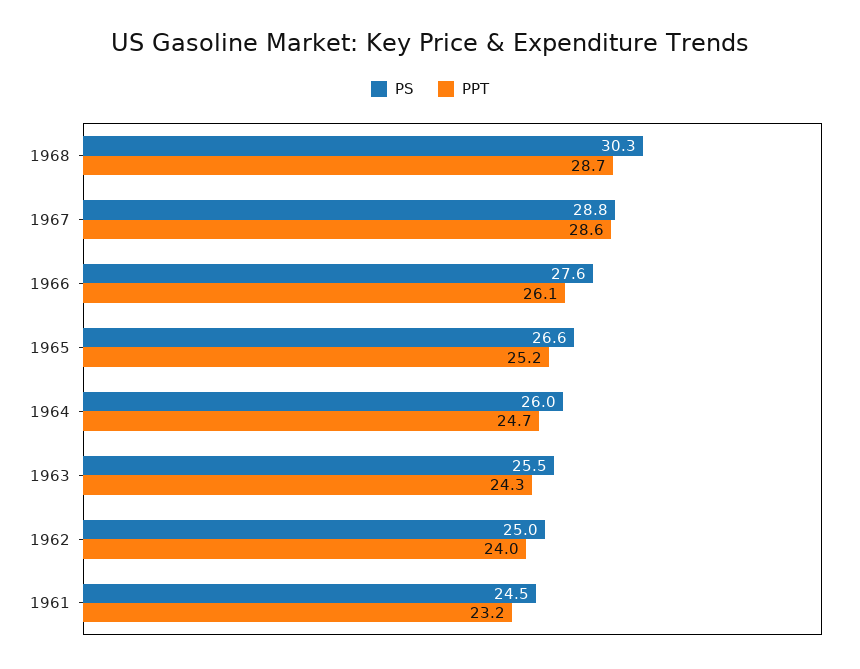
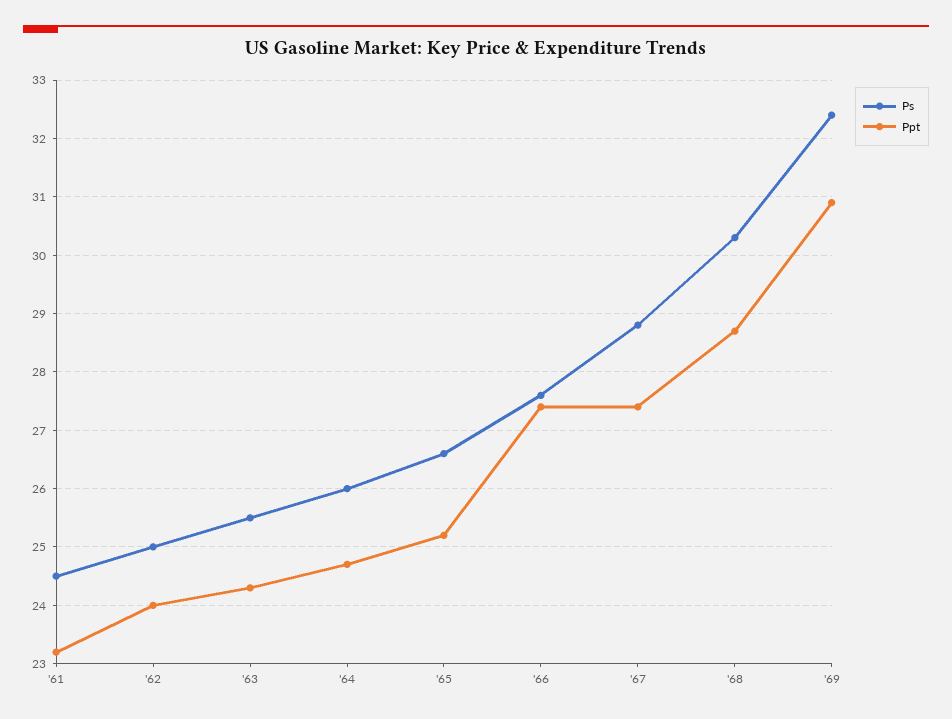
PPT, 1967: 28.6 -> 27.5
PPT, 1966: 26.1 -> 27.5
PS, '69: none -> 32.5
PPT, '69: none -> 31

